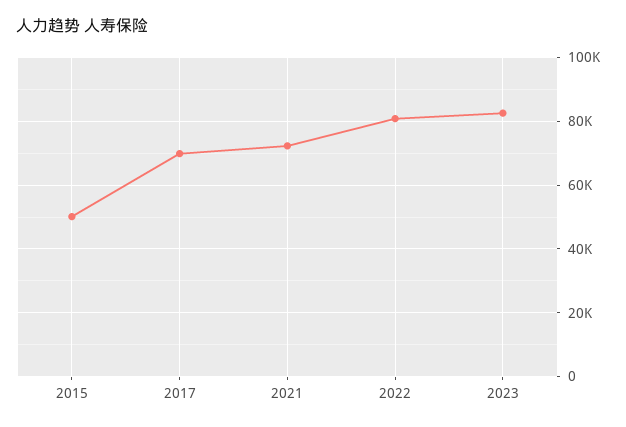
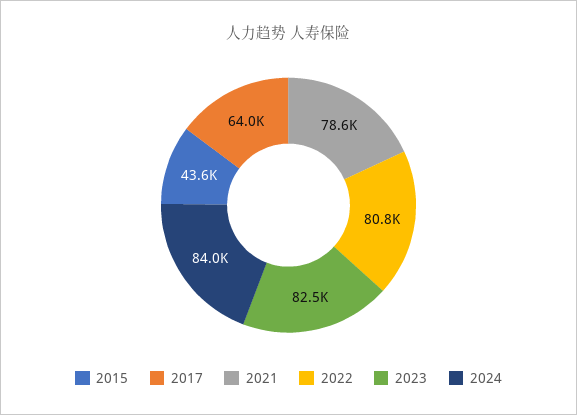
2015: 50000 -> 43600
2017: 70000 -> 64000
2021: 72000 -> 78600
2024: none -> 84000

